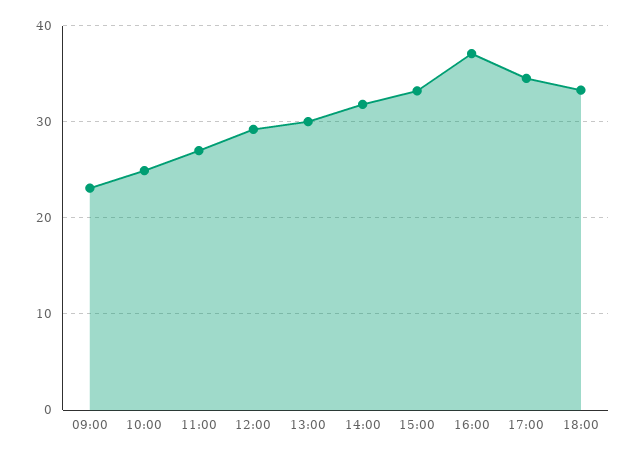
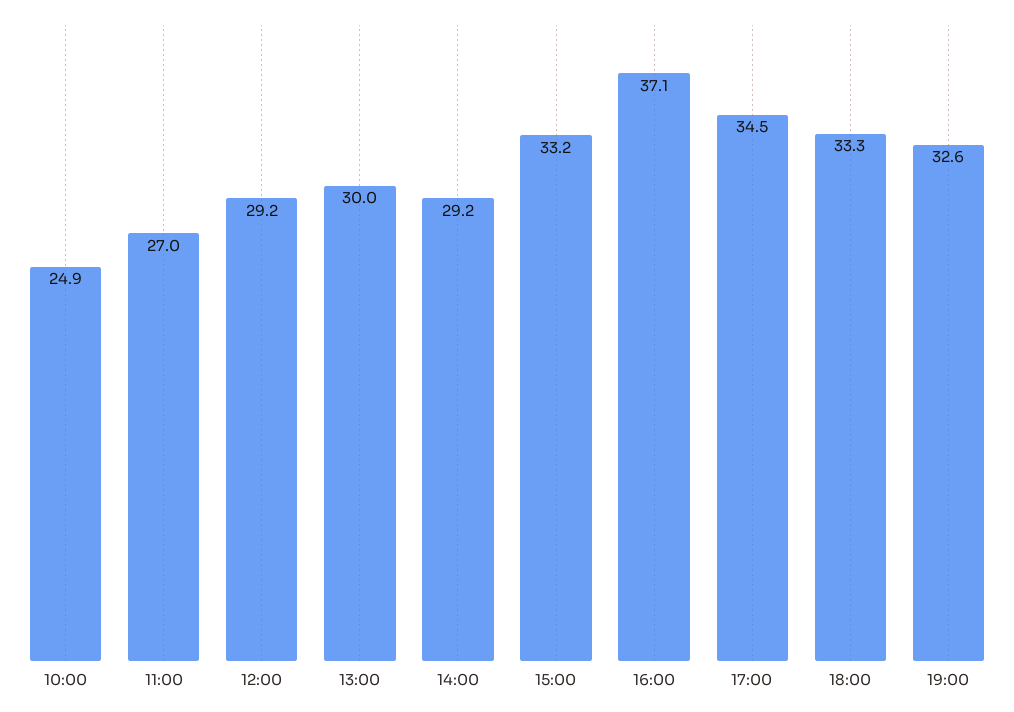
09:00: 23 -> none
14:00: 32 -> 29.2
19:00: none -> 32.6

